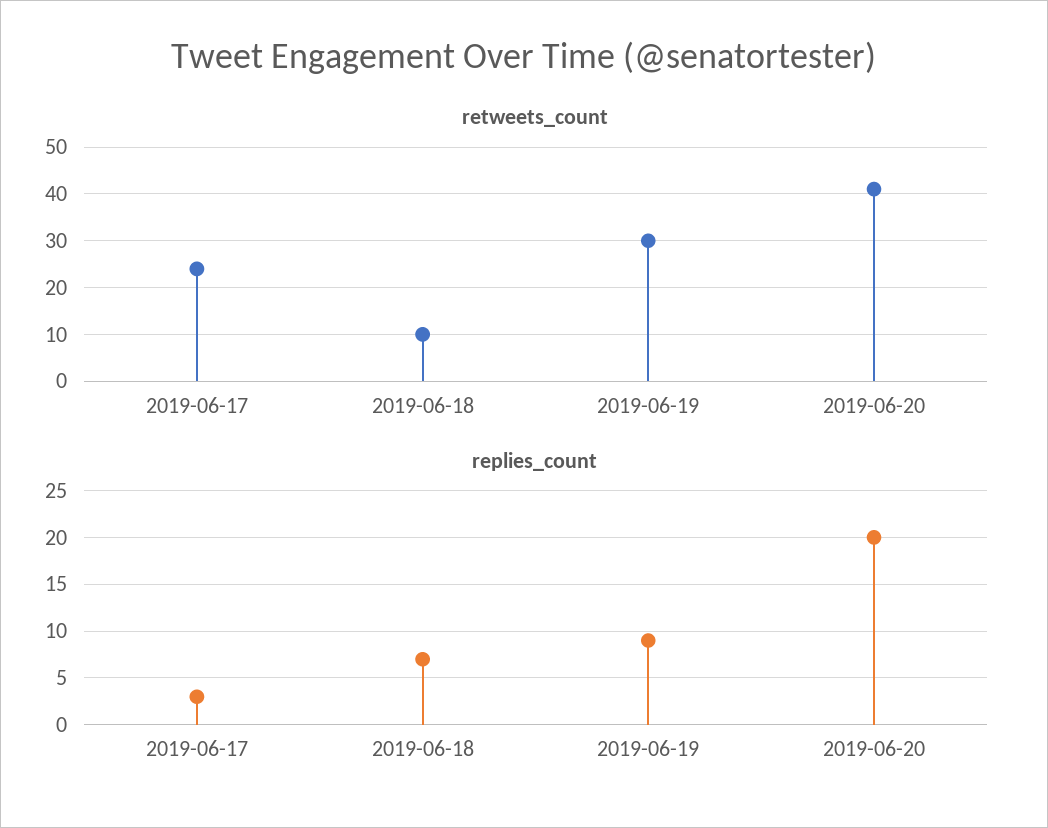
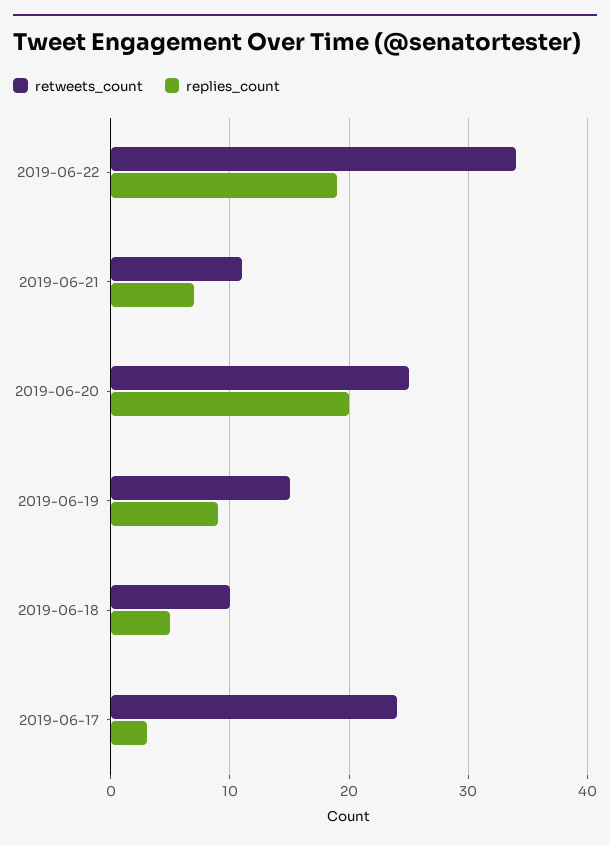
retweets_count, 2019-06-19: 30 -> 15
retweets_count, 2019-06-20: 40 -> 25
replies_count, 2019-06-18: 7 -> 5
retweets_count, 2019-06-22: none -> 34
replies_count, 2019-06-22: none -> 19
retweets_count, 2019-06-21: none -> 11
replies_count, 2019-06-21: none -> 7

